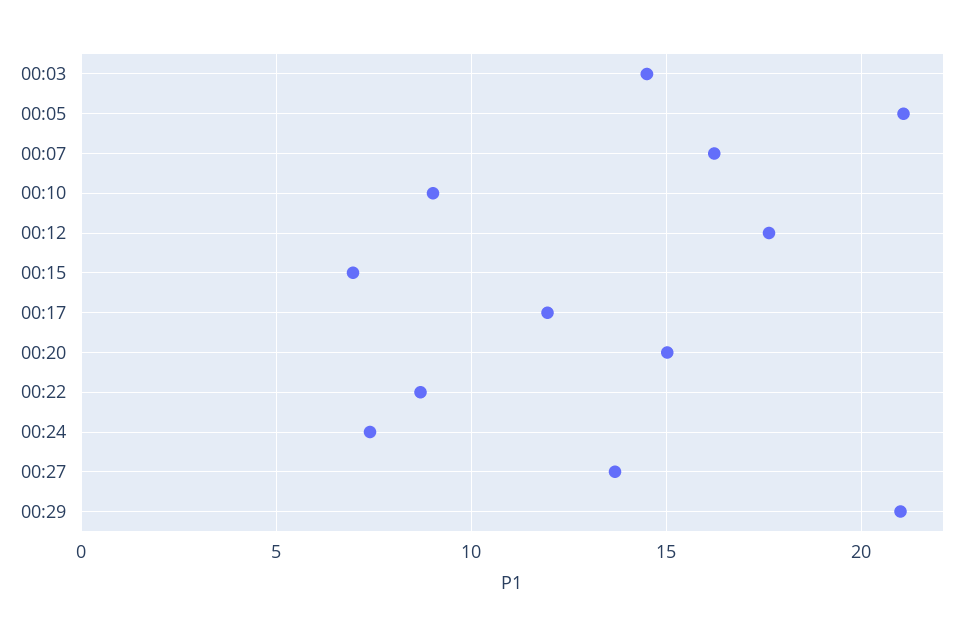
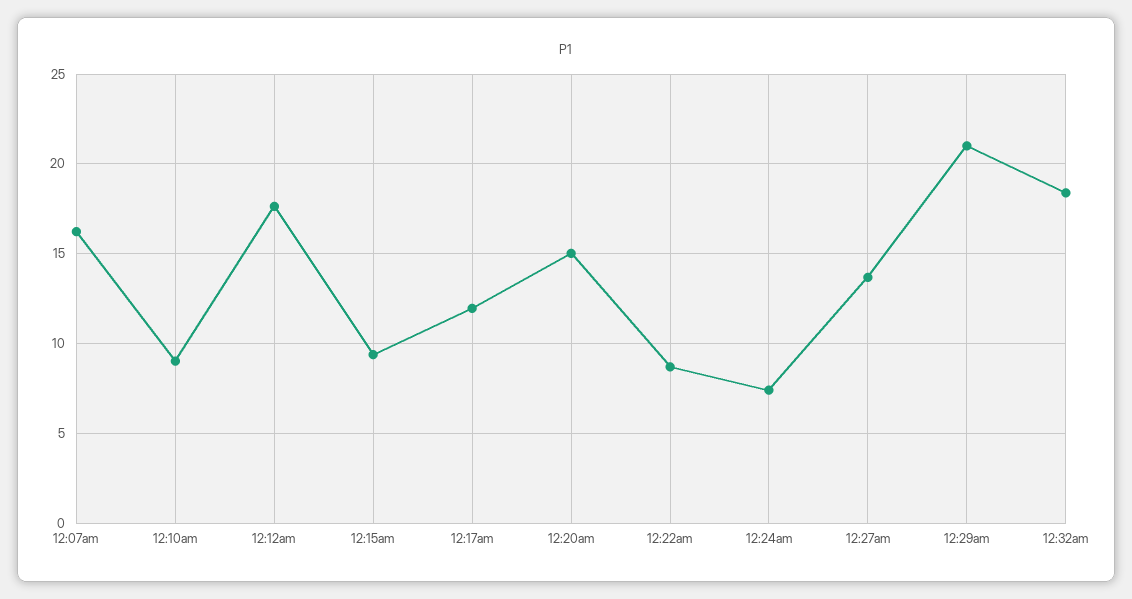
00:03: 14.5 -> none
00:05: 21 -> none
00:15: 7 -> 9.5
12:32am: none -> 18.5

